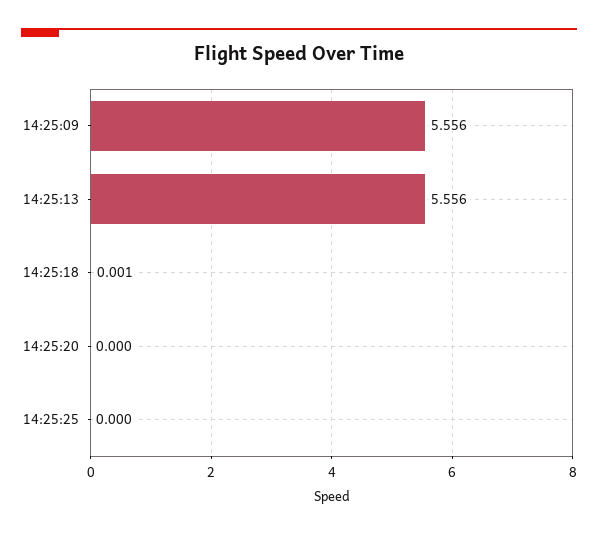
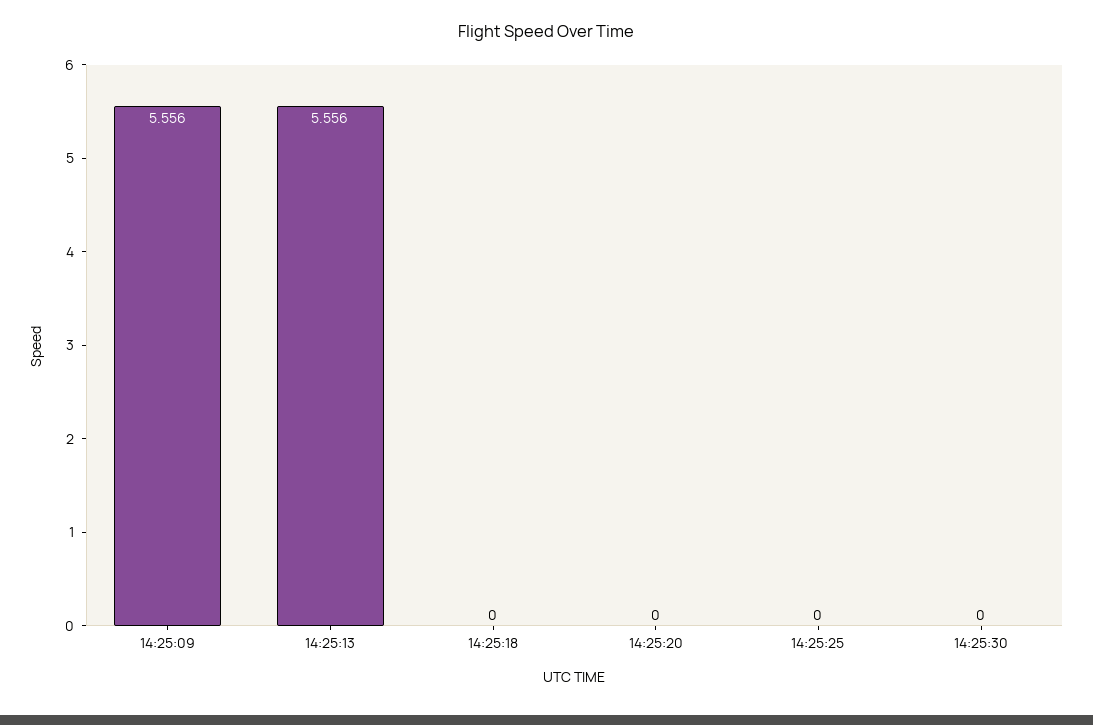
14:25:18: 0.001 -> 0
14:25:30: none -> 0

